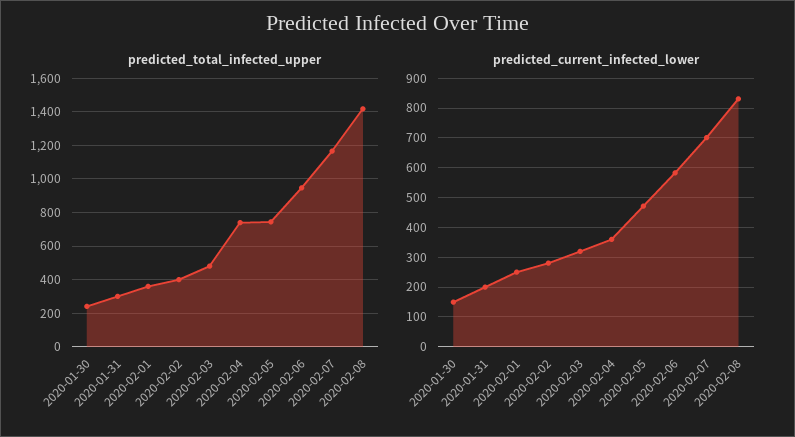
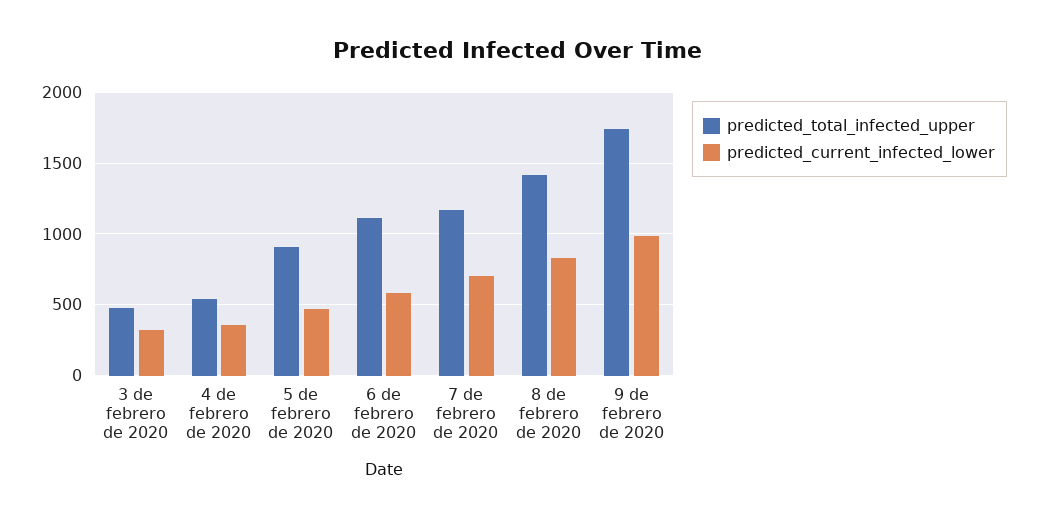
predicted_total_infected_upper, 2020-01-30: 250 -> none
predicted_total_infected_upper, 2020-01-31: 300 -> none
predicted_total_infected_upper, 2020-02-01: 350 -> none
predicted_total_infected_upper, 2020-02-02: 400 -> none
predicted_total_infected_upper, 2020-02-04: 750 -> 550
predicted_total_infected_upper, 2020-02-05: 750 -> 900
predicted_total_infected_upper, 2020-02-06: 950 -> 1100
predicted_current_infected_lower, 2020-01-30: 150 -> none
predicted_current_infected_lower, 2020-01-31: 200 -> none
predicted_current_infected_lower, 2020-02-01: 250 -> none
predicted_current_infected_lower, 2020-02-02: 275 -> none
predicted_total_infected_upper, 9 de febrero de 2020: none -> 1750
predicted_current_infected_lower, 9 de febrero de 2020: none -> 1000

